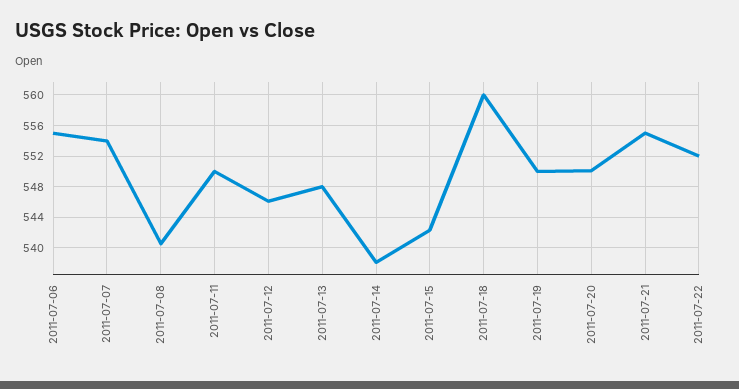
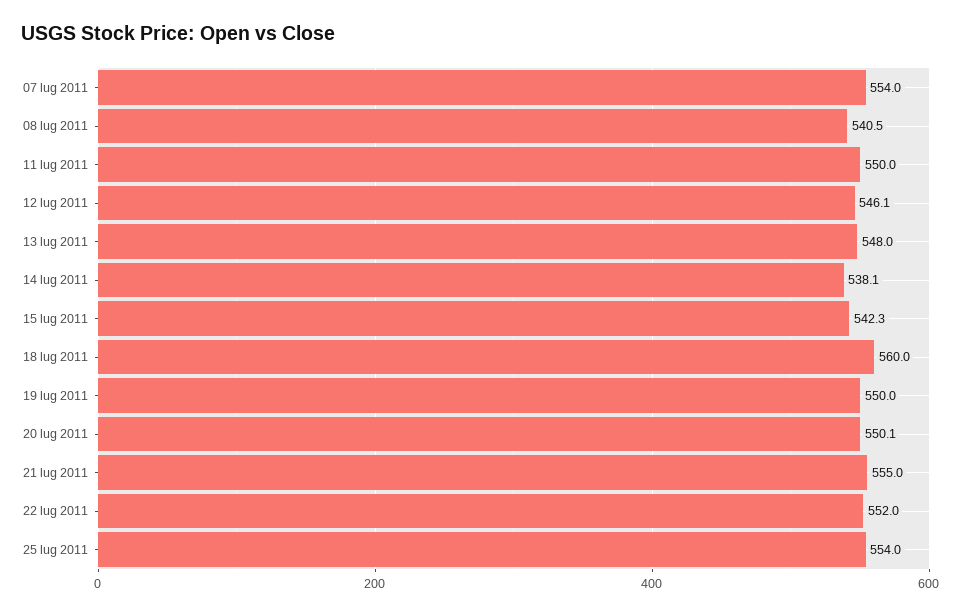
2011-07-06: 555 -> none
25 lug 2011: none -> 554

